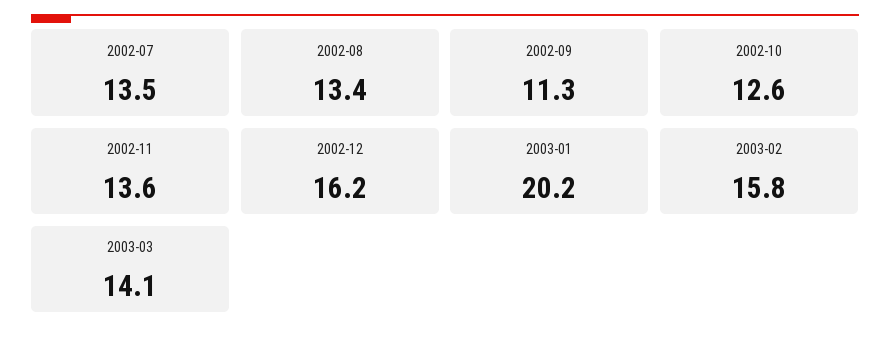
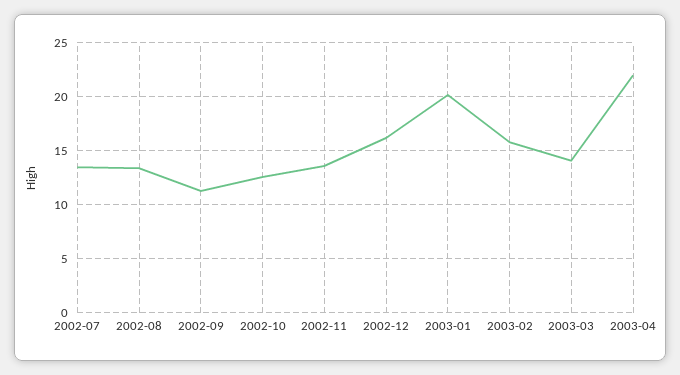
2003-04: none -> 22

